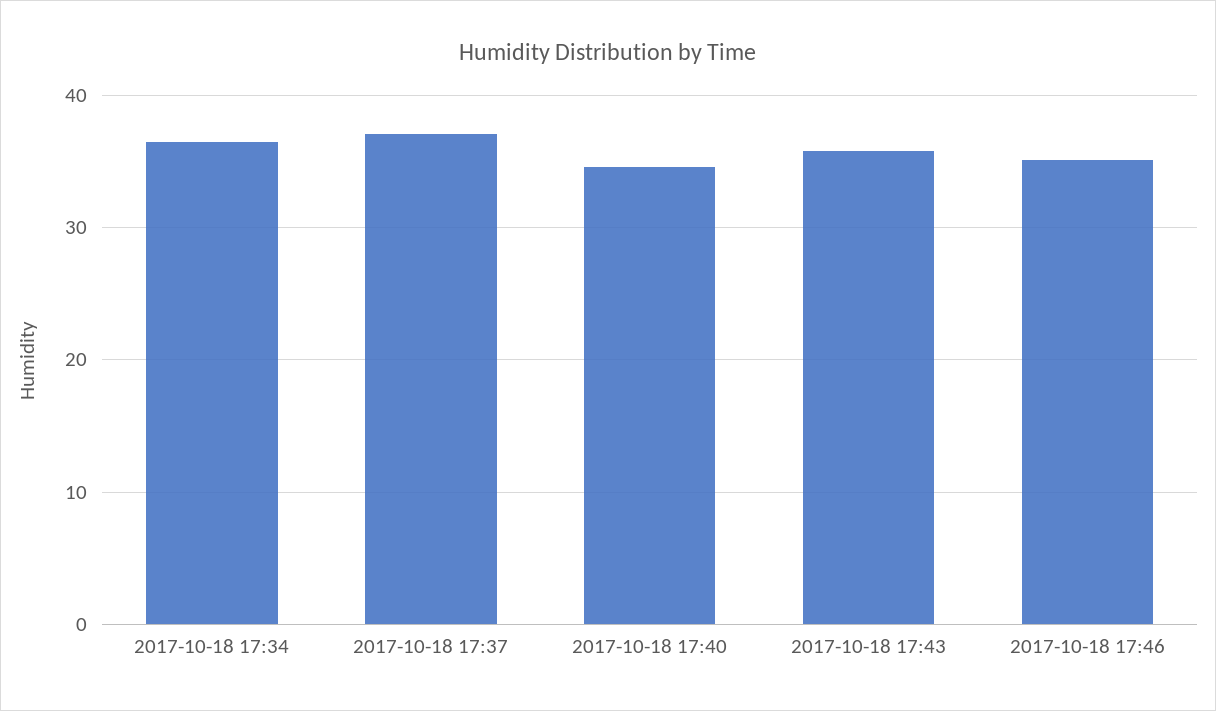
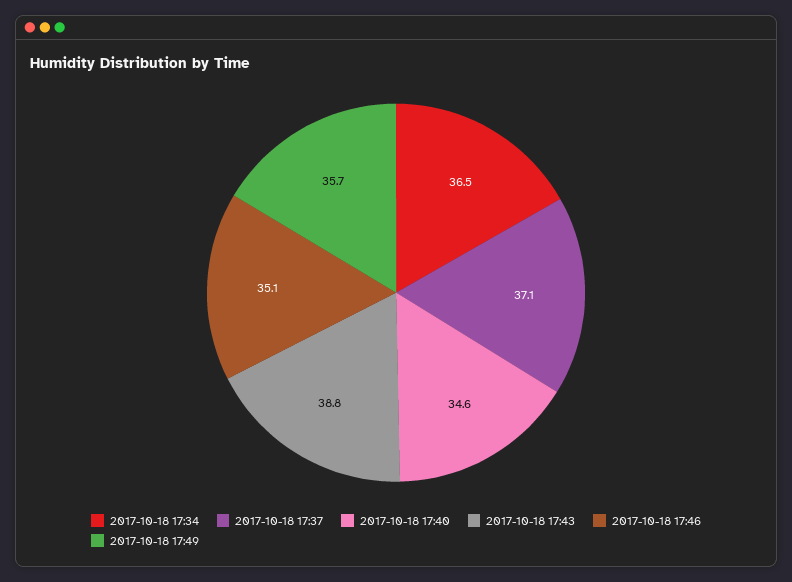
2017-10-18 17:43: 36 -> 38.8
2017-10-18 17:49: none -> 35.7

